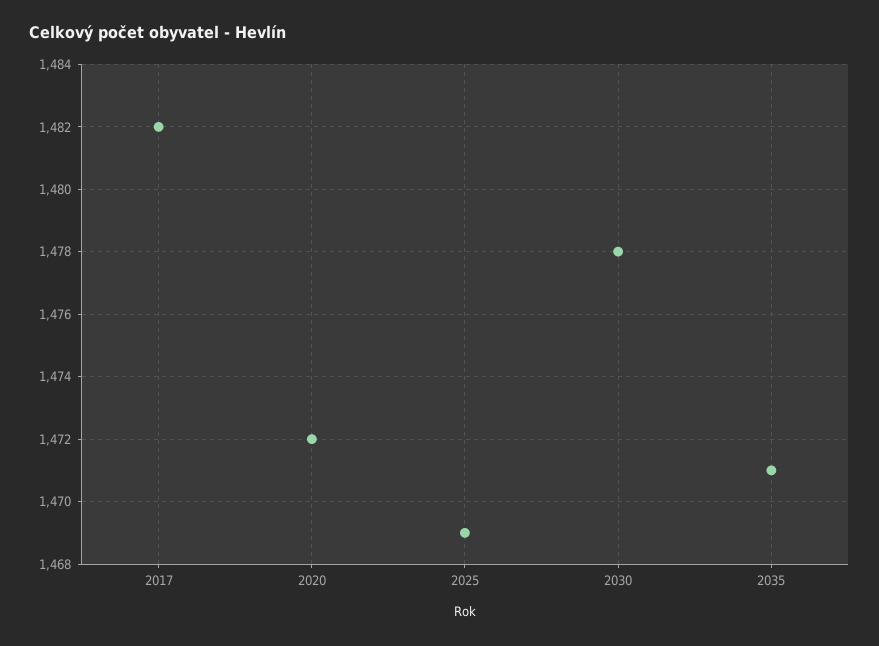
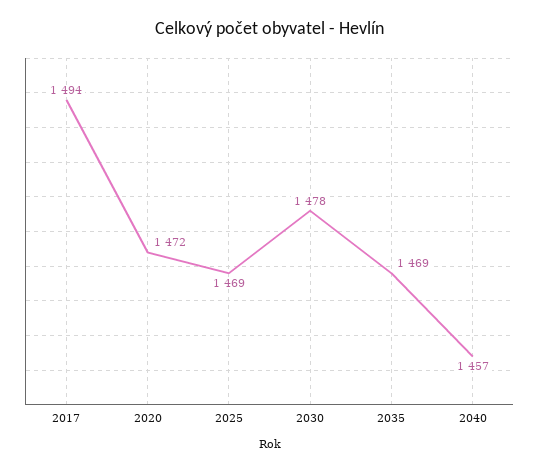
2017: 1482 -> 1494
2035: 1471 -> 1469
2040: none -> 1457

